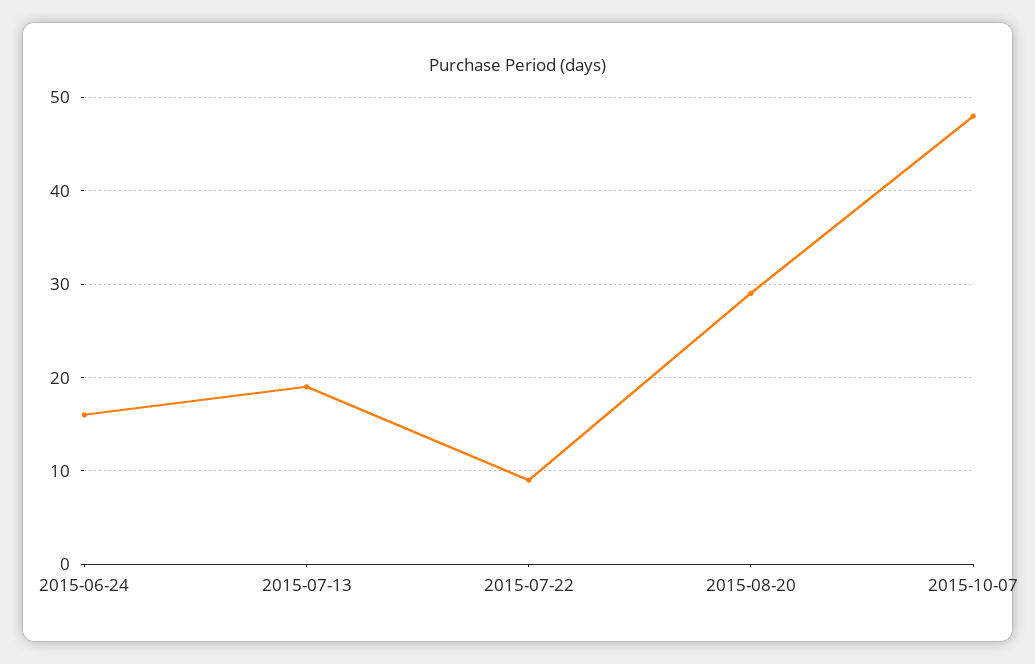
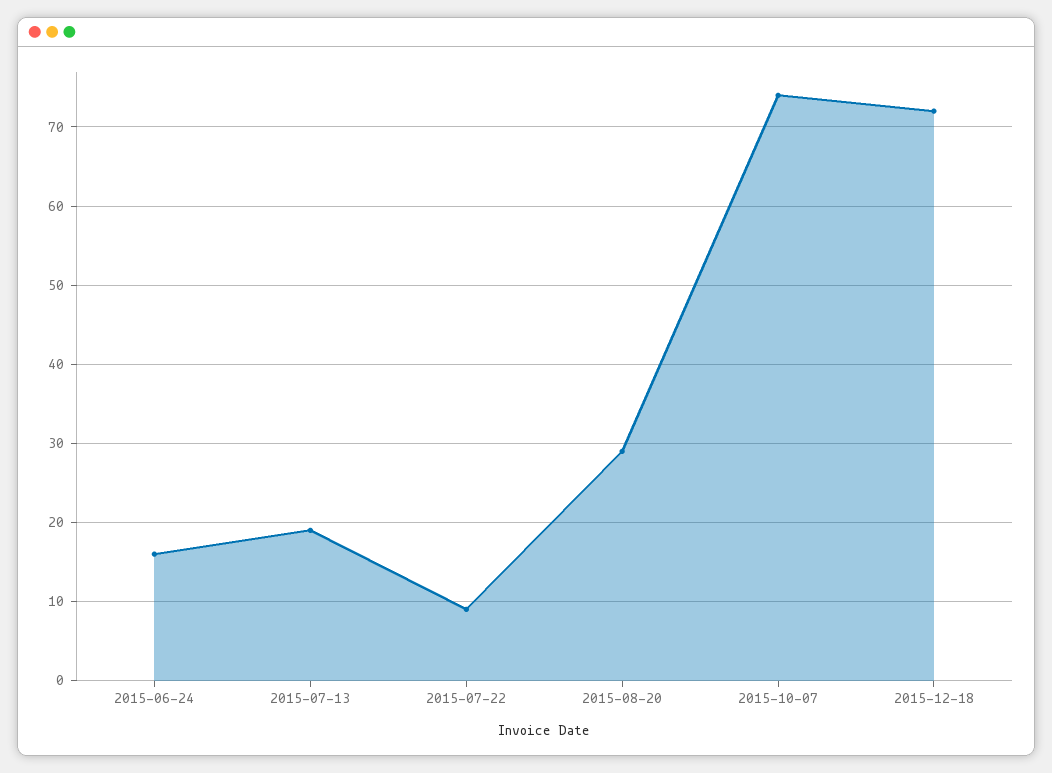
2015-10-07: 48 -> 74
2015-12-18: none -> 72

